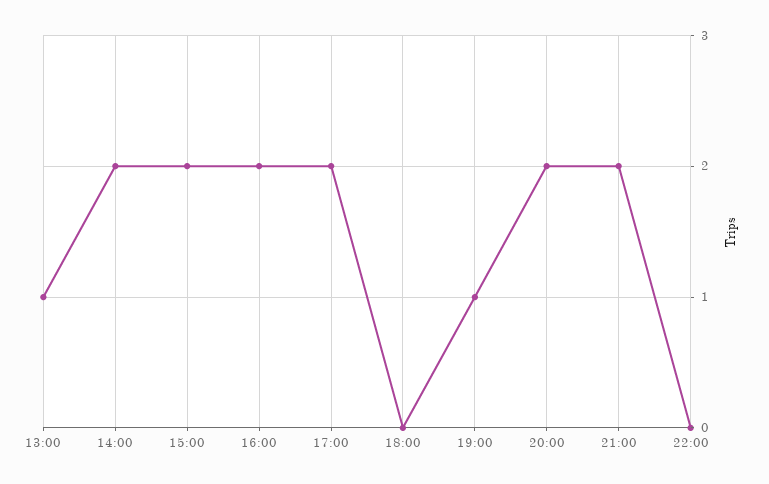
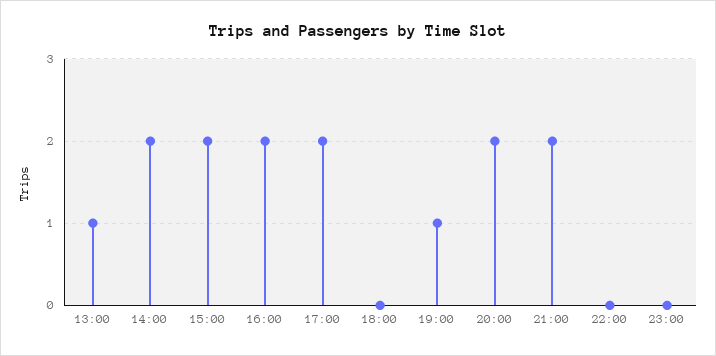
23:00: none -> 0

